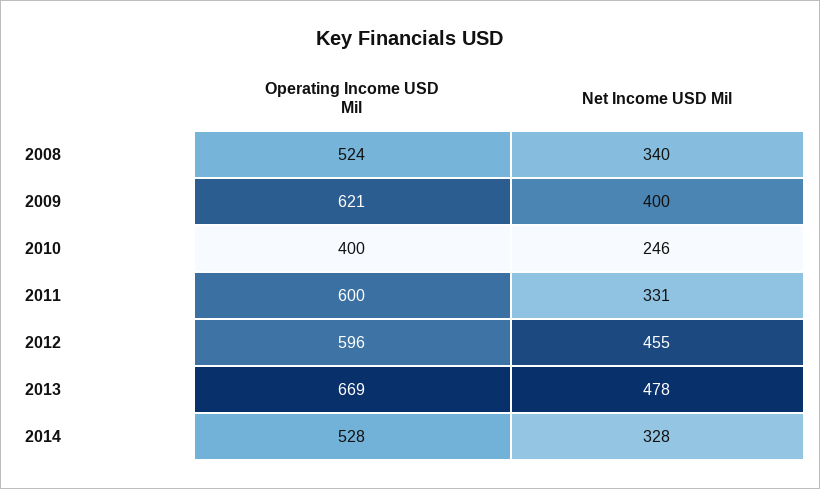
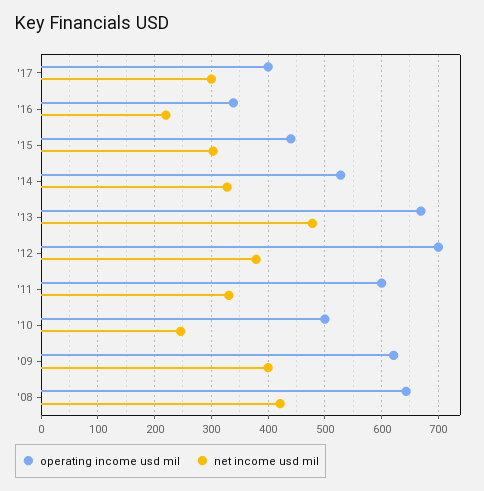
Operating Income USD Mil, 2008: 524 -> 640
Net Income USD Mil, 2008: 340 -> 420
Operating Income USD Mil, 2010: 400 -> 500
Operating Income USD Mil, 2012: 596 -> 700
Net Income USD Mil, 2012: 455 -> 380
Operating Income USD Mil, '17: none -> 400
Net Income USD Mil, '17: none -> 300
Operating Income USD Mil, '16: none -> 340
Net Income USD Mil, '16: none -> 220
Operating Income USD Mil, '15: none -> 440
Net Income USD Mil, '15: none -> 300

